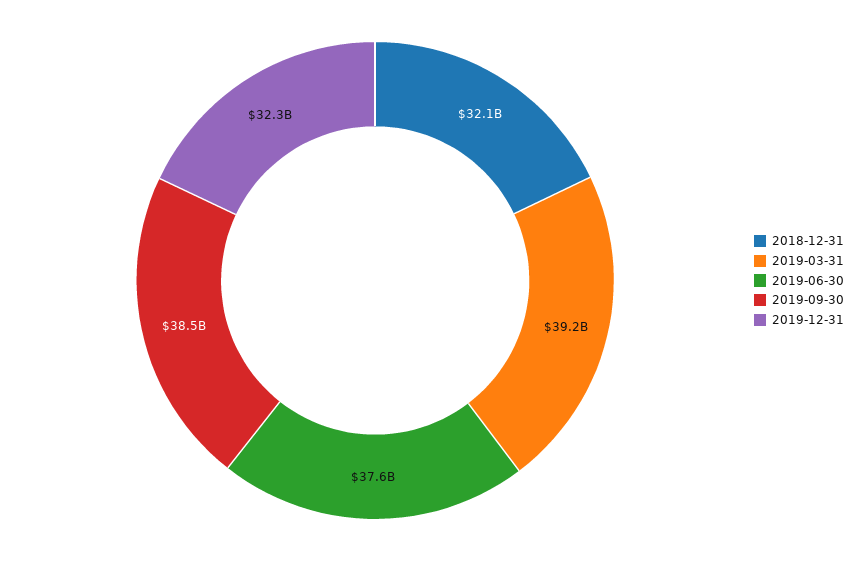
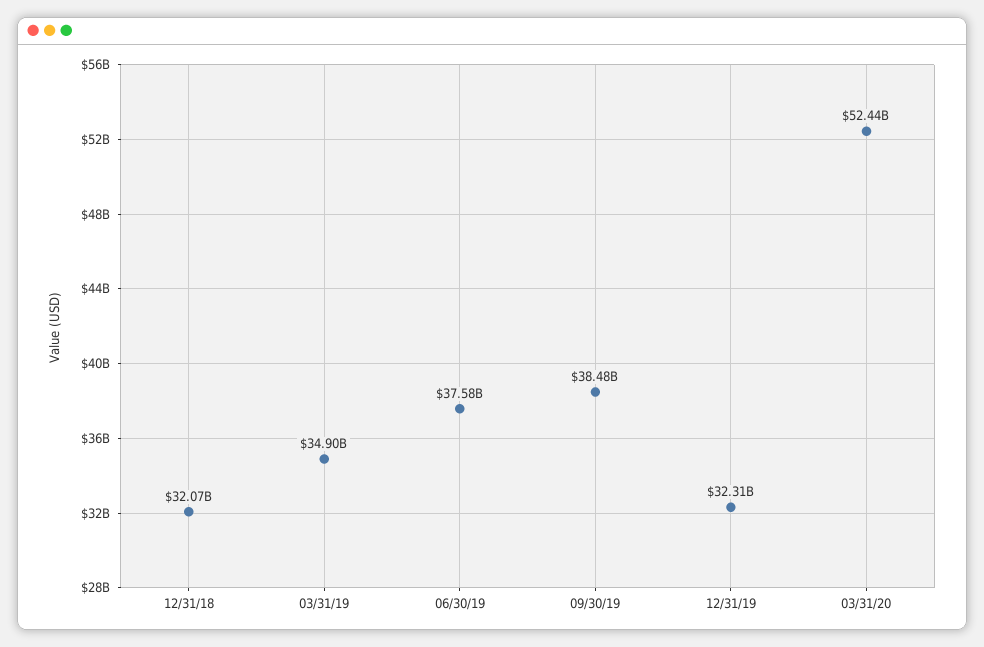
2019-03-31: 39200000000 -> 34900000000
03/31/20: none -> 52440000000

